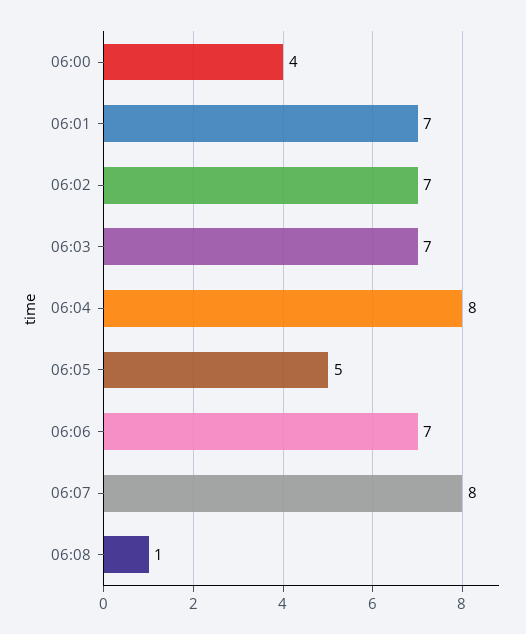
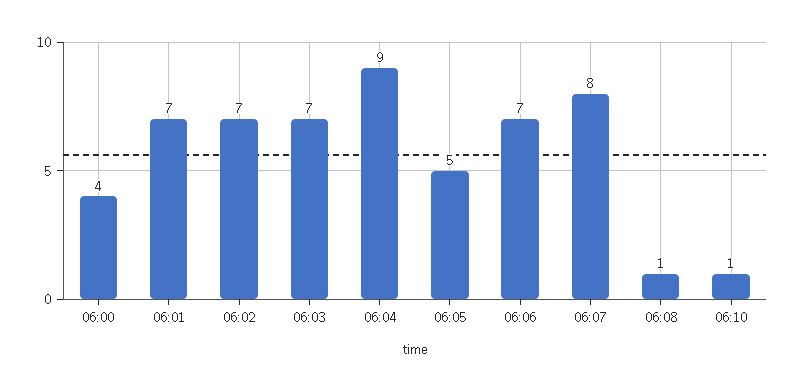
06:04: 8 -> 9
06:10: none -> 1

